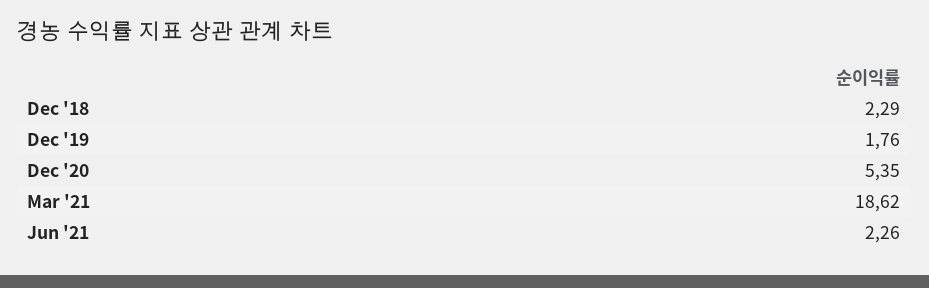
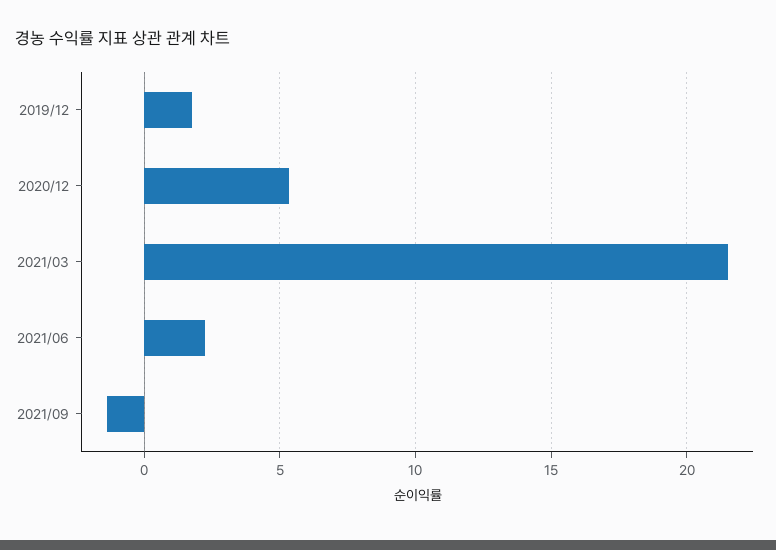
Dec '18: 2.29 -> none
Mar '21: 18.62 -> 21.5
2021/09: none -> -1.5

